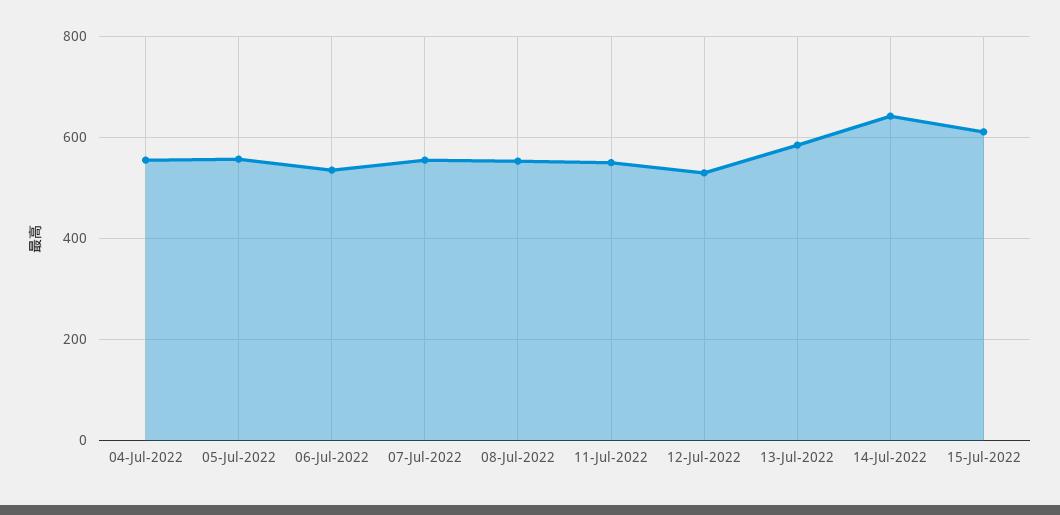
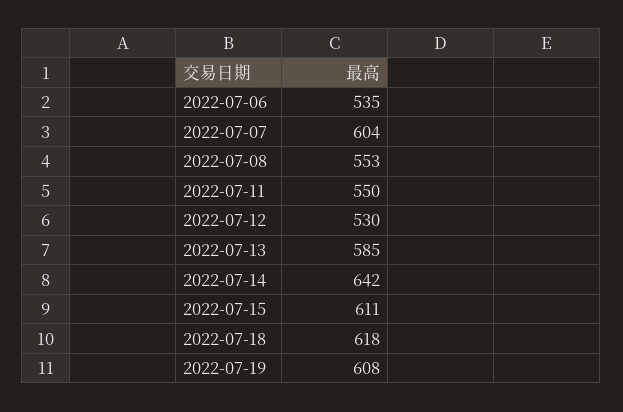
04-Jul-2022: 560 -> none
05-Jul-2022: 560 -> none
07-Jul-2022: 560 -> 604
2022-07-18: none -> 618
2022-07-19: none -> 608

